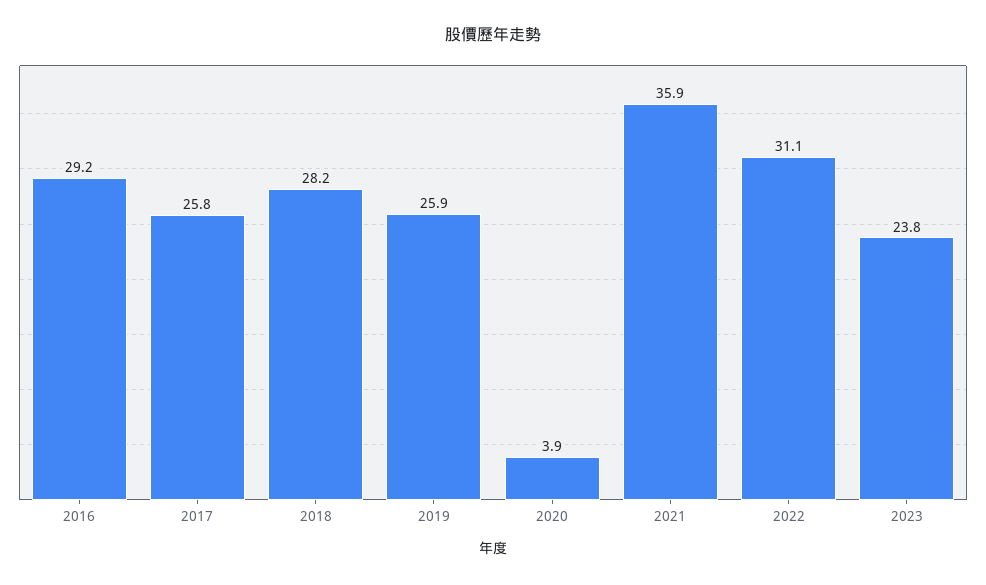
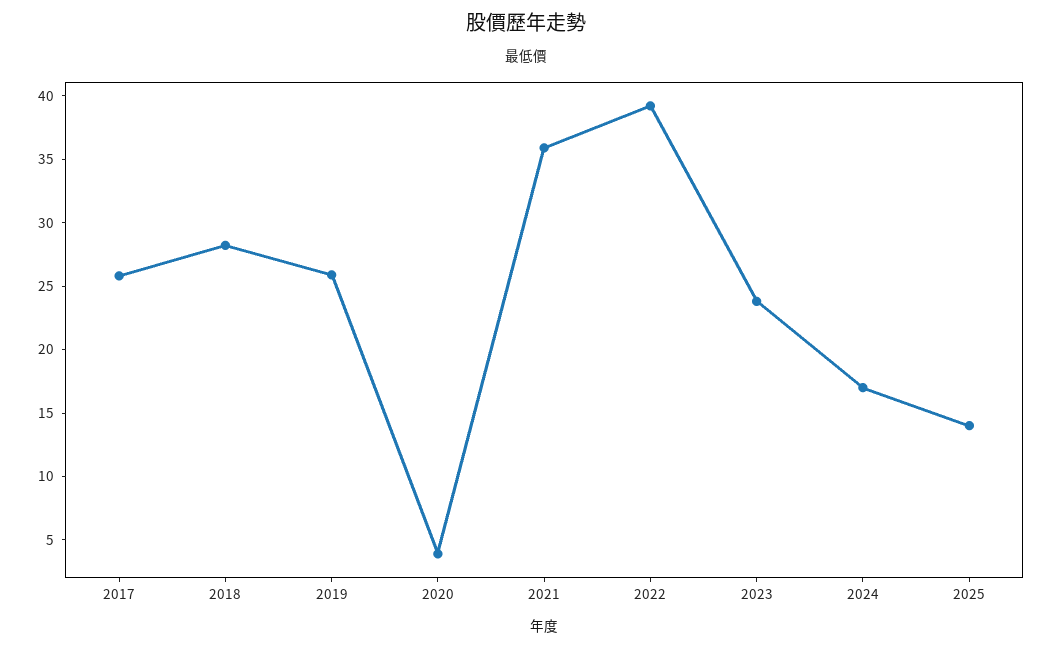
2016: 29.2 -> none
2022: 31.1 -> 39
2024: none -> 17
2025: none -> 14

